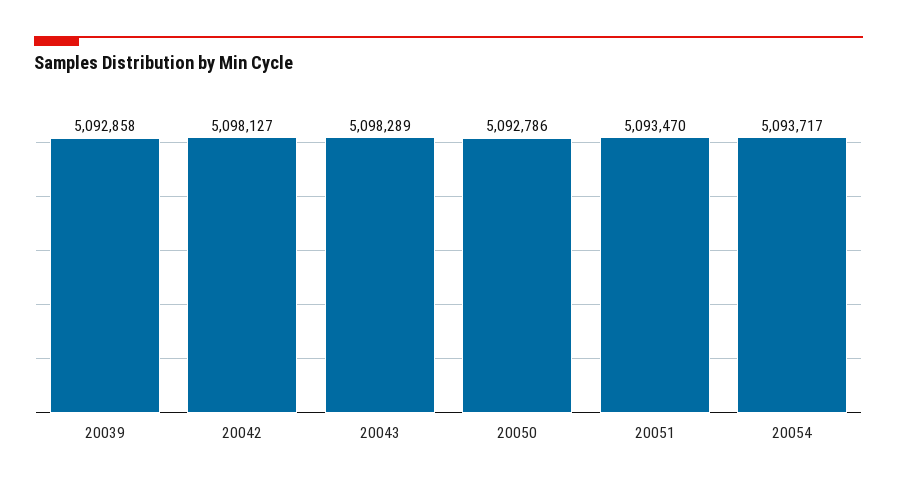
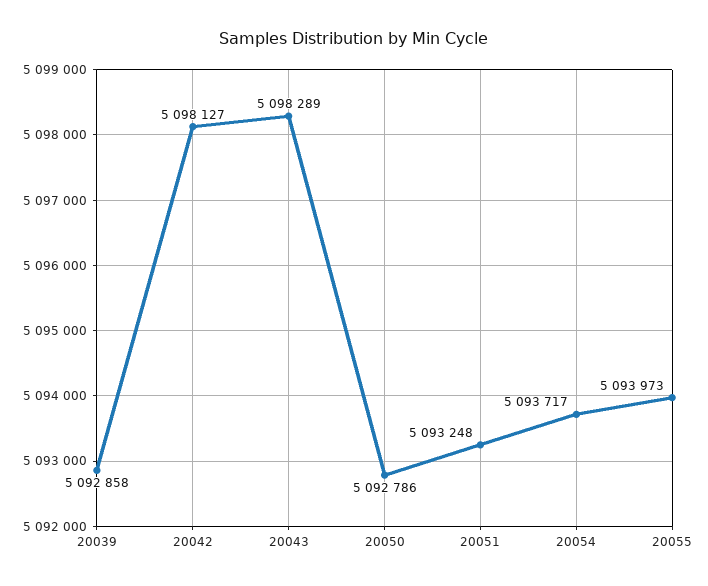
20051: 5093470 -> 5093248
20055: none -> 5093973

